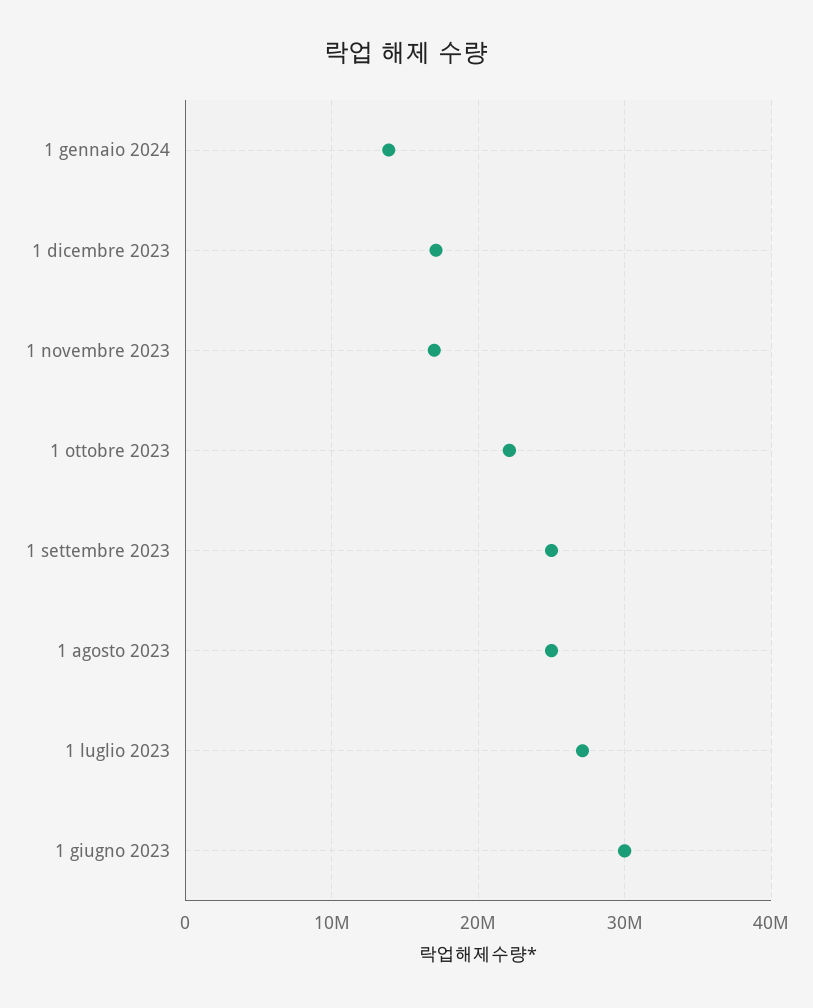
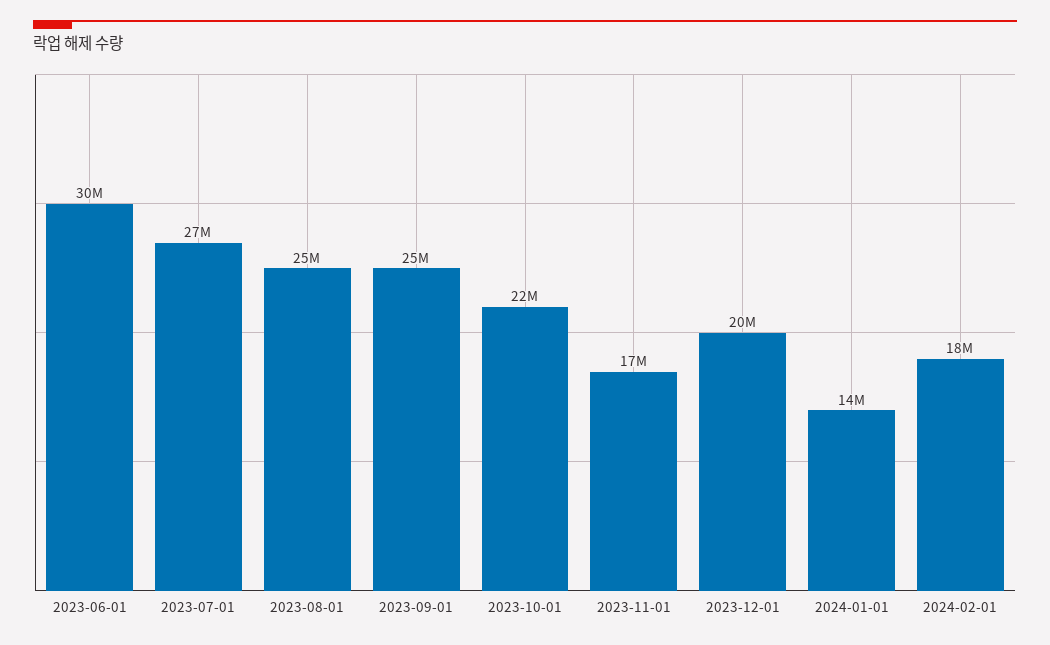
1 dicembre 2023: 17000000 -> 20000000
2024-02-01: none -> 18000000

